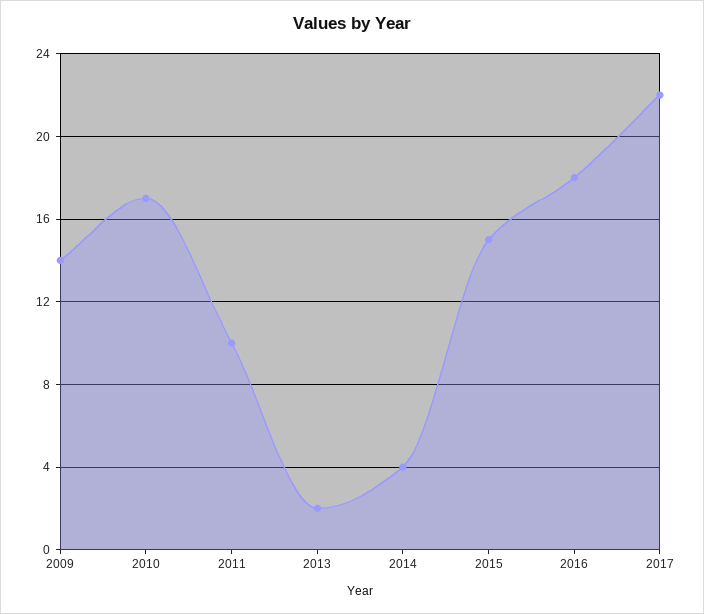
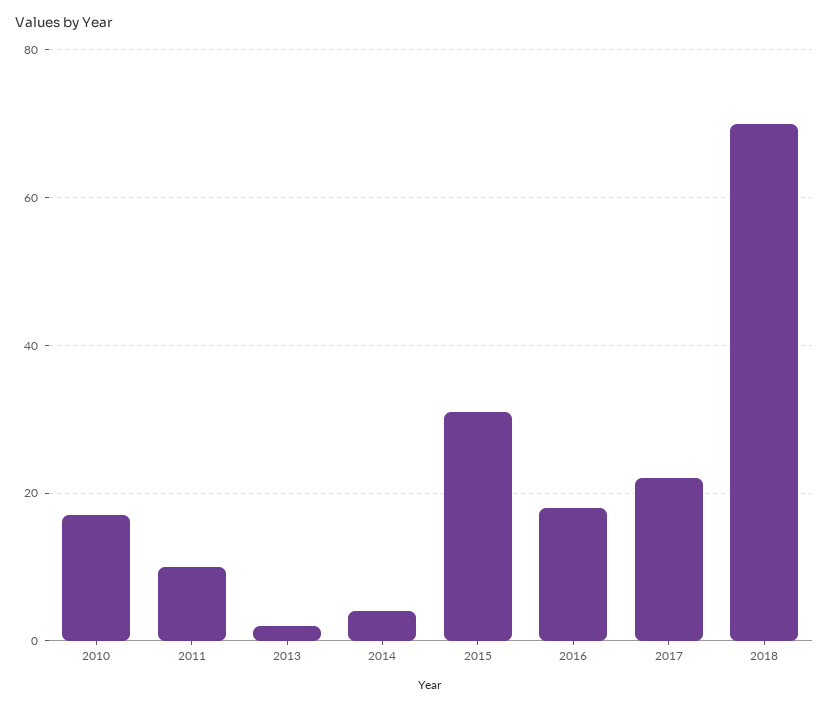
2009: 14 -> none
2015: 15 -> 30
2018: none -> 70

